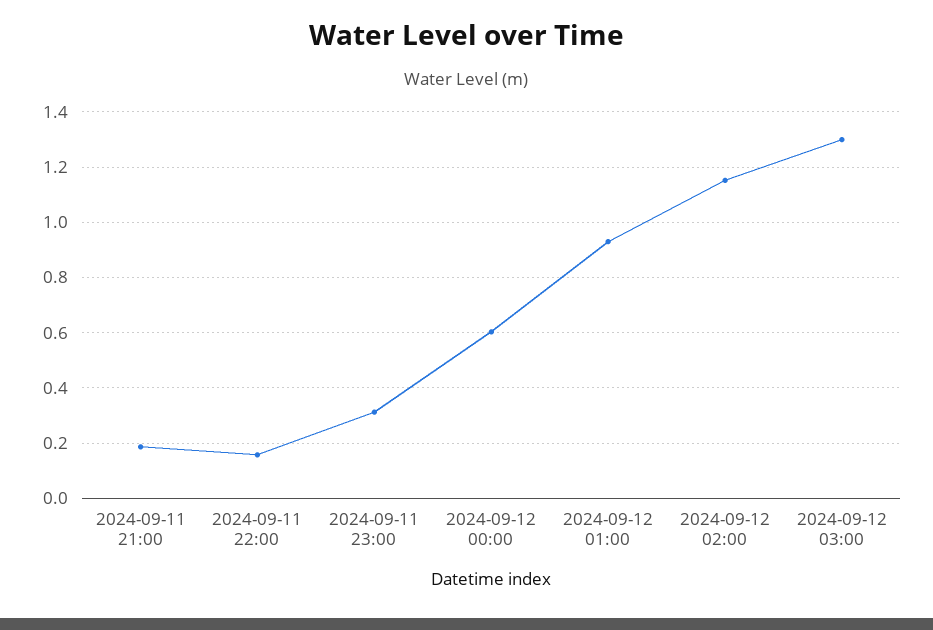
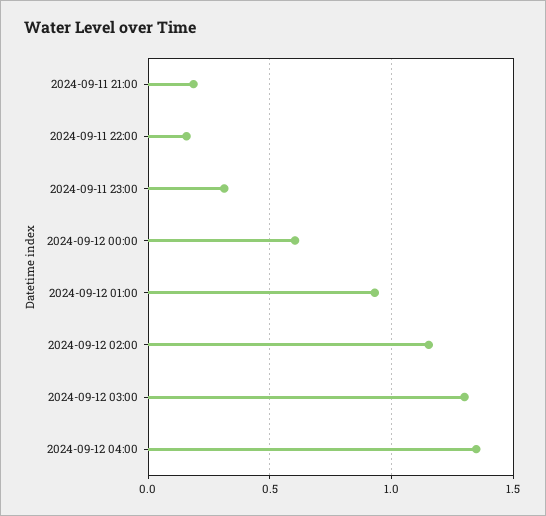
2024-09-12 04:00: none -> 1.35

